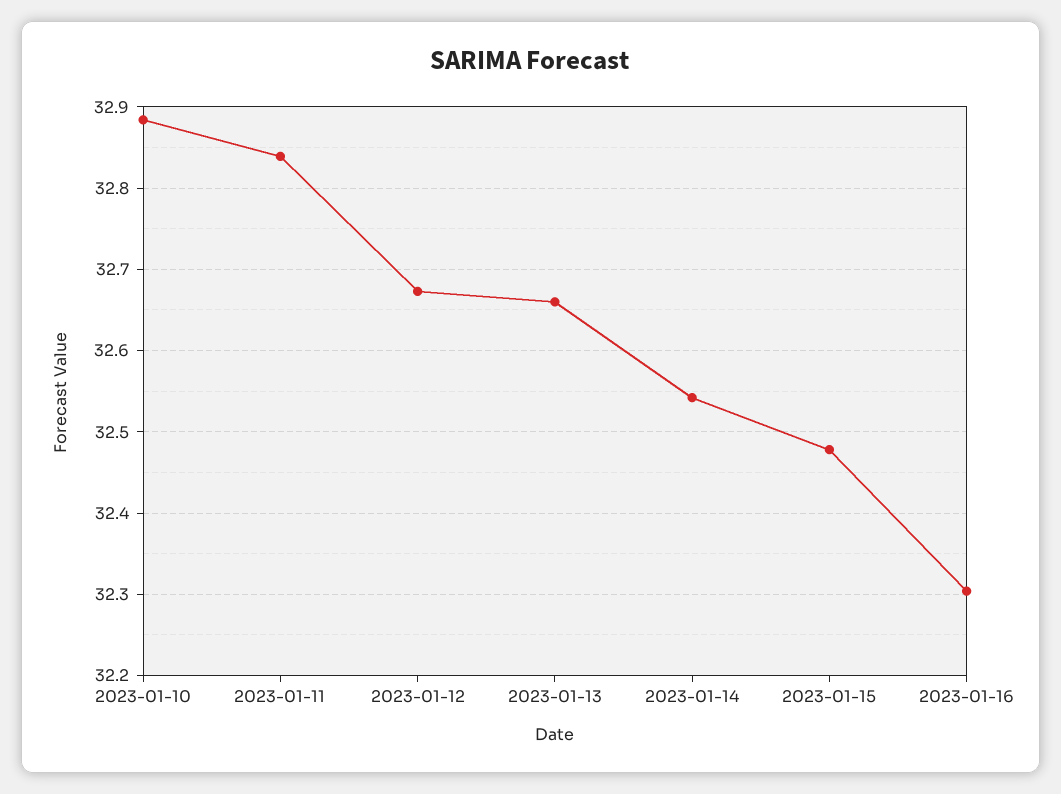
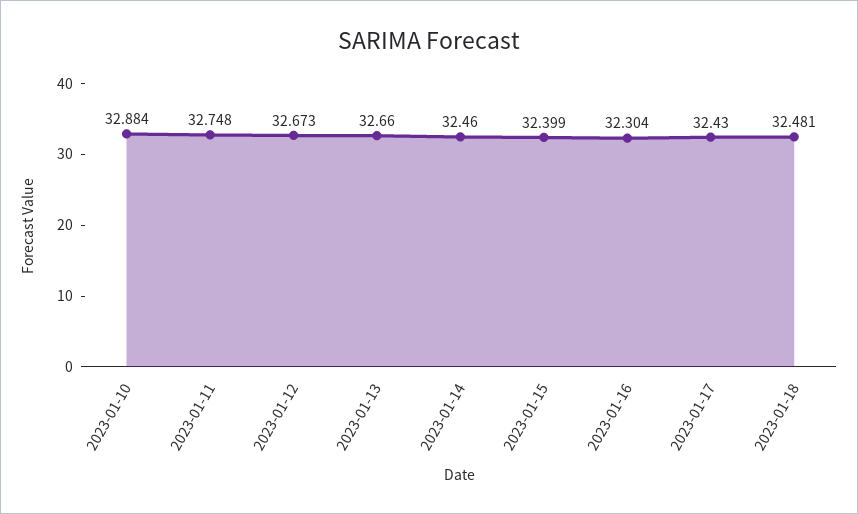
2023-01-11: 32.84 -> 32.748
2023-01-14: 32.54 -> 32.46
2023-01-15: 32.48 -> 32.399
2023-01-17: none -> 32.43
2023-01-18: none -> 32.481

